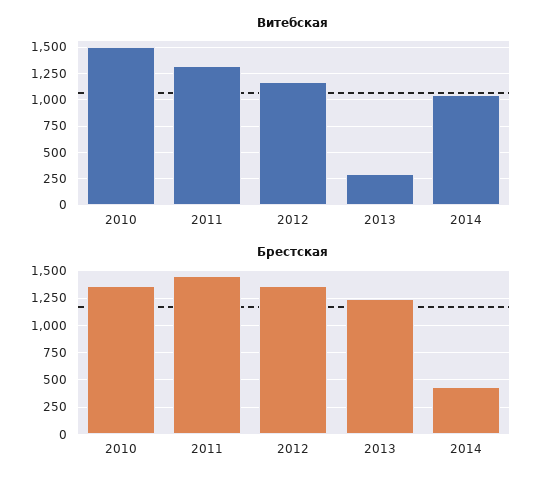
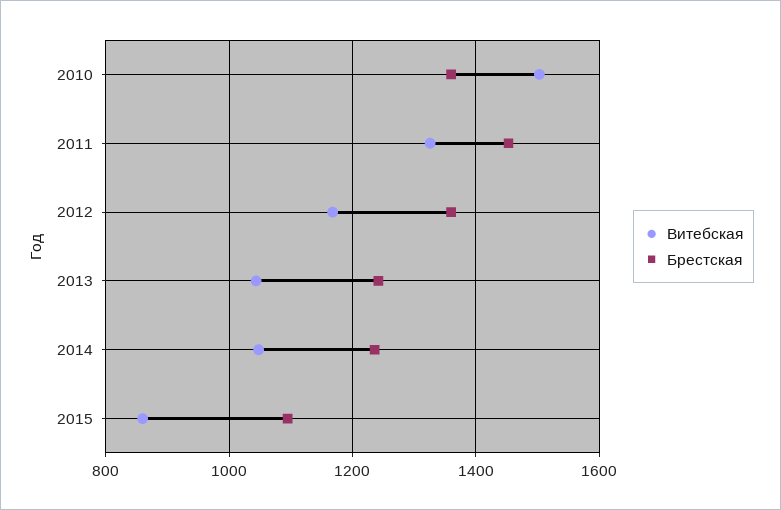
Витебская, 2013: 250 -> 1040
Брестская, 2014: 500 -> 1240
Витебская, 2015: none -> 860
Брестская, 2015: none -> 1100

